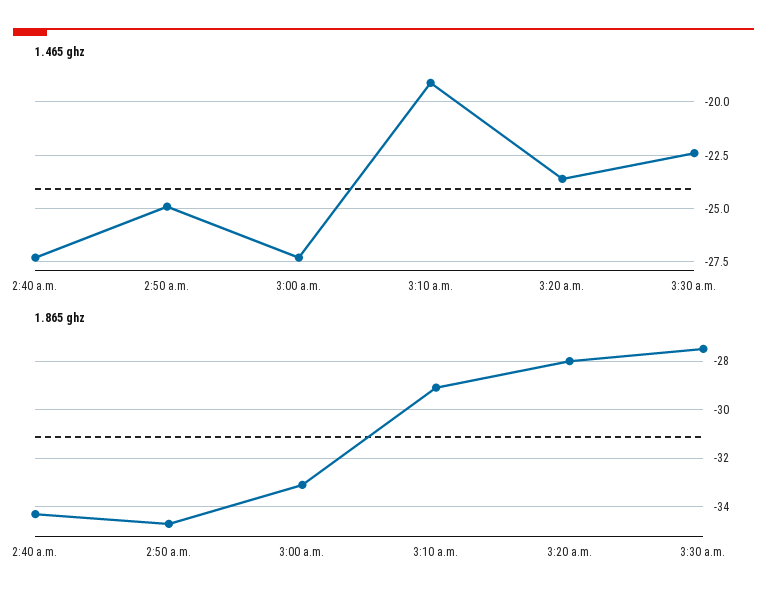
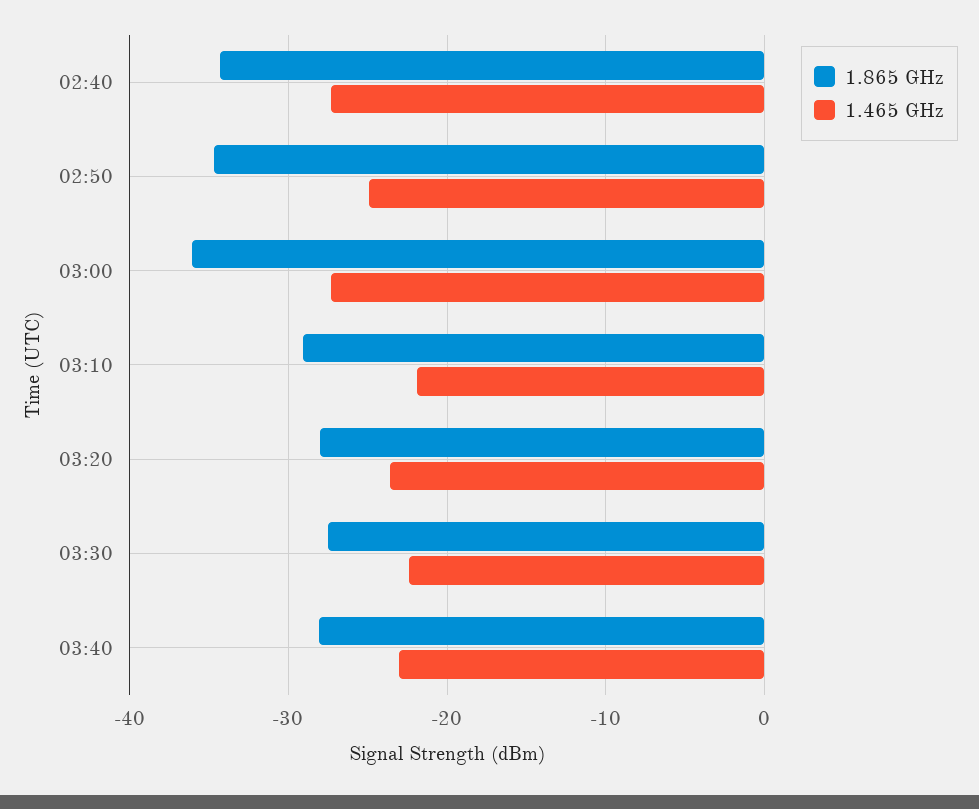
1.465 ghz, 3:10 a.m.: -19 -> -22
1.865 ghz, 3:00 a.m.: -33 -> -36
1.865 ghz, 03:40: none -> -28
1.465 ghz, 03:40: none -> -23

